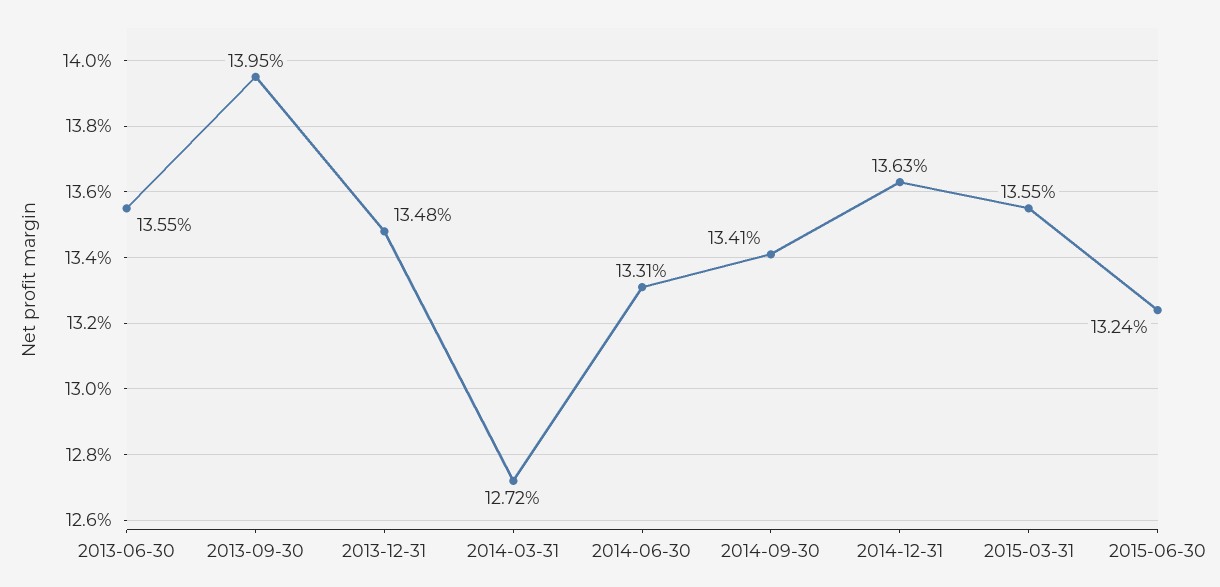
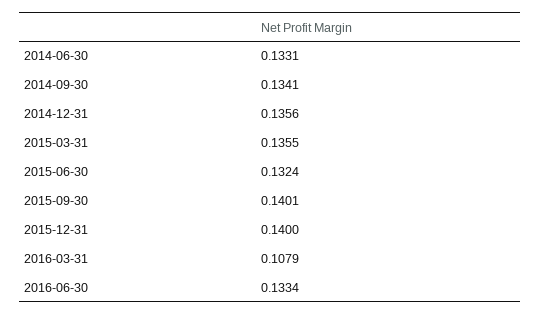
2013-06-30: 0.1355 -> none
2013-09-30: 0.1395 -> none
2013-12-31: 0.1348 -> none
2014-03-31: 0.1272 -> none
2014-12-31: 0.1363 -> 0.1356
2015-09-30: none -> 0.1401
2015-12-31: none -> 0.14
2016-03-31: none -> 0.1079
2016-06-30: none -> 0.1334

